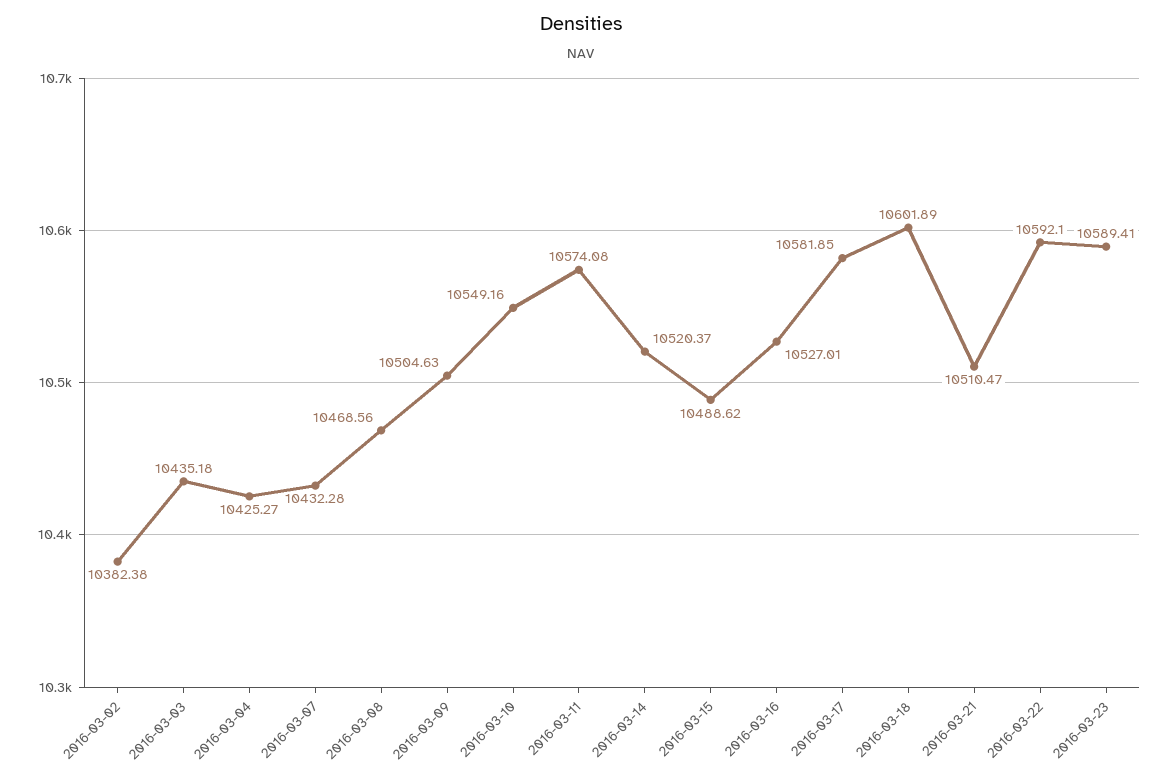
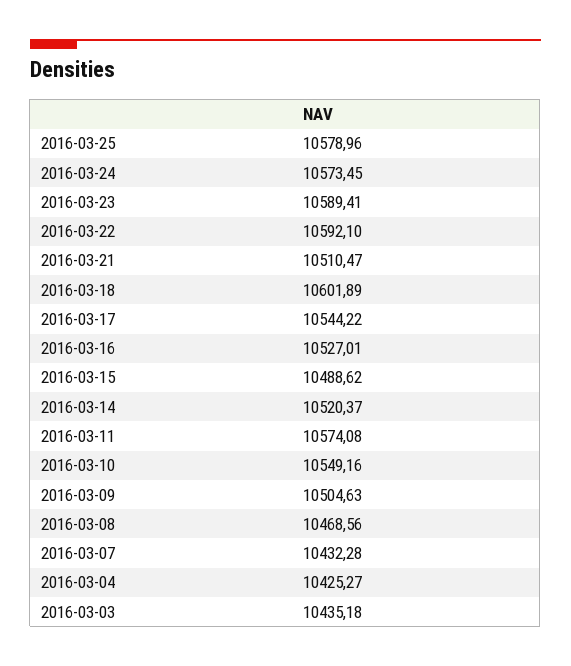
2016-03-02: 10382.38 -> none
2016-03-17: 10581.85 -> 10544.22
2016-03-25: none -> 10578.96
2016-03-24: none -> 10573.45

